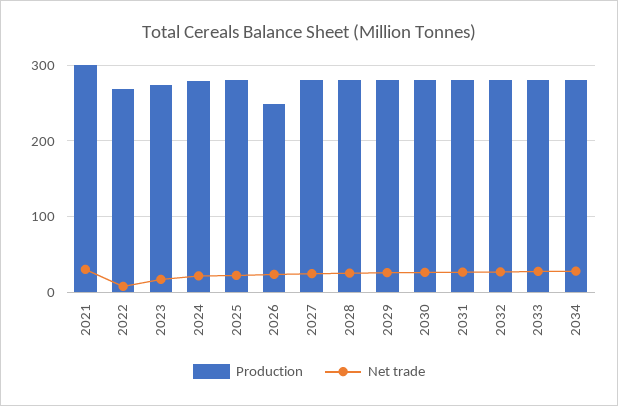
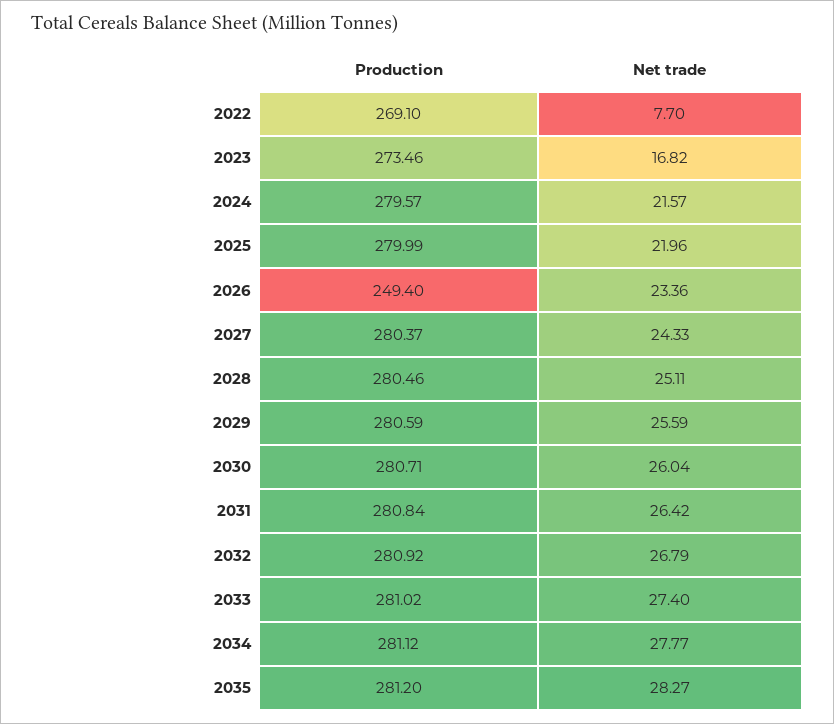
Production, 2021: 300 -> none
Net trade, 2021: 30 -> none
Production, 2035: none -> 281.2
Net trade, 2035: none -> 28.27

